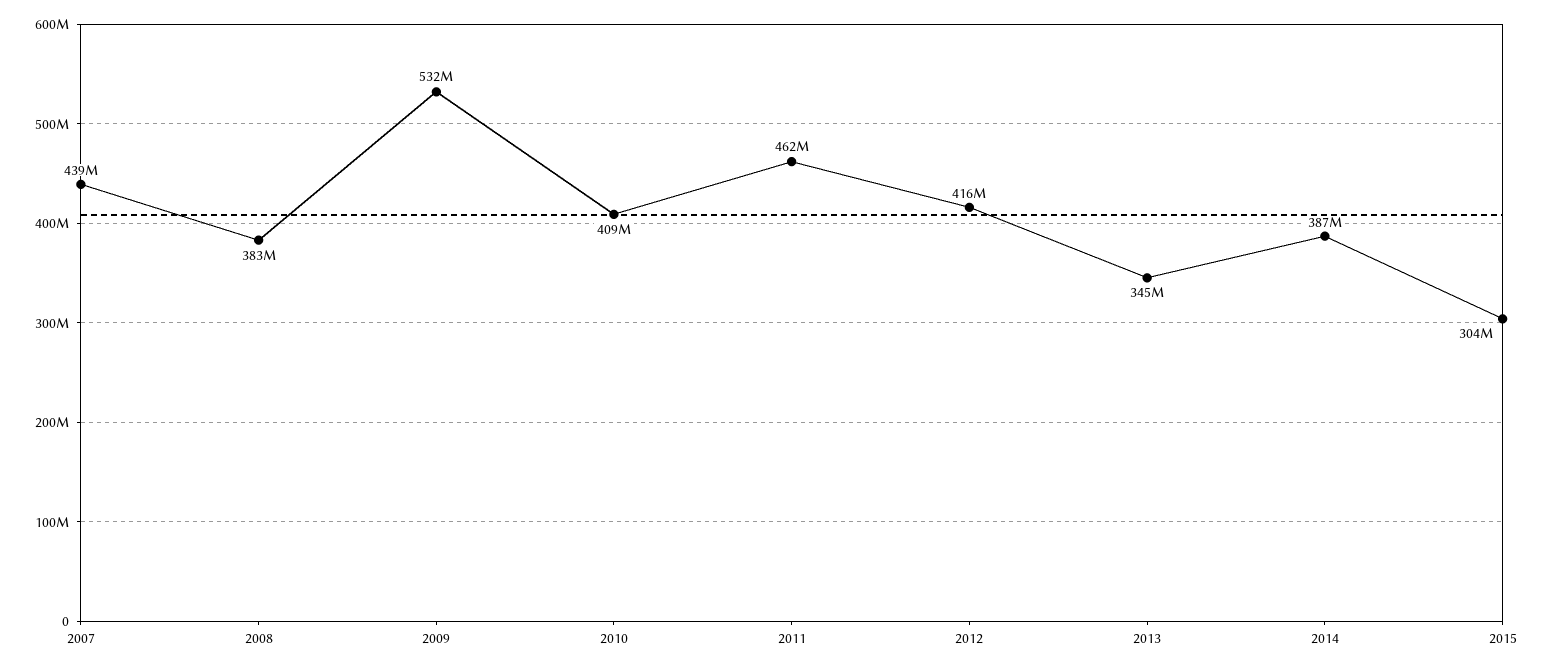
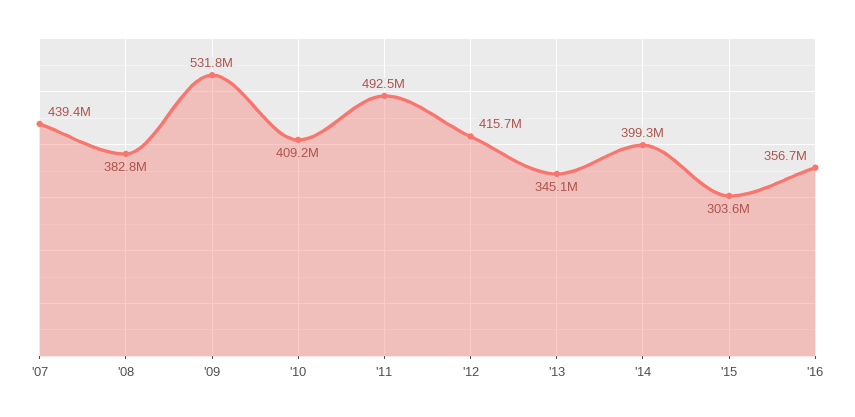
2011: 462000000 -> 492500000
2014: 387000000 -> 399300000
'16: none -> 356700000

